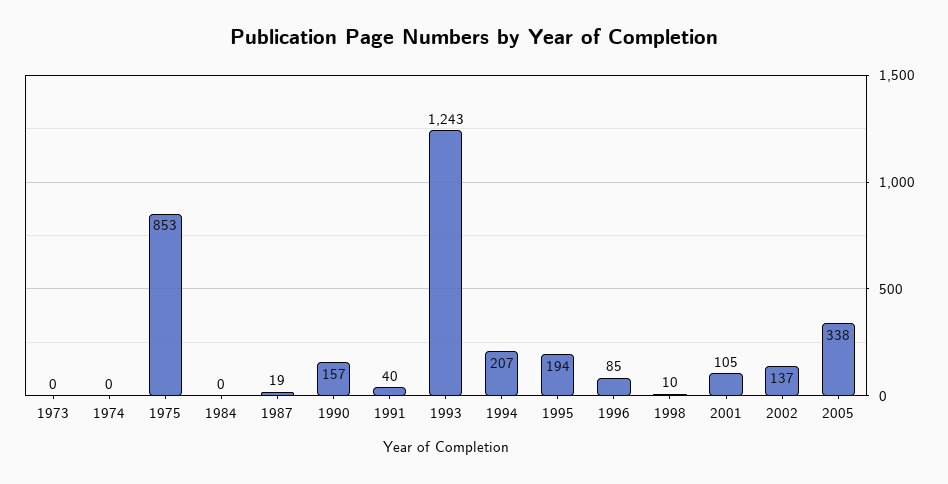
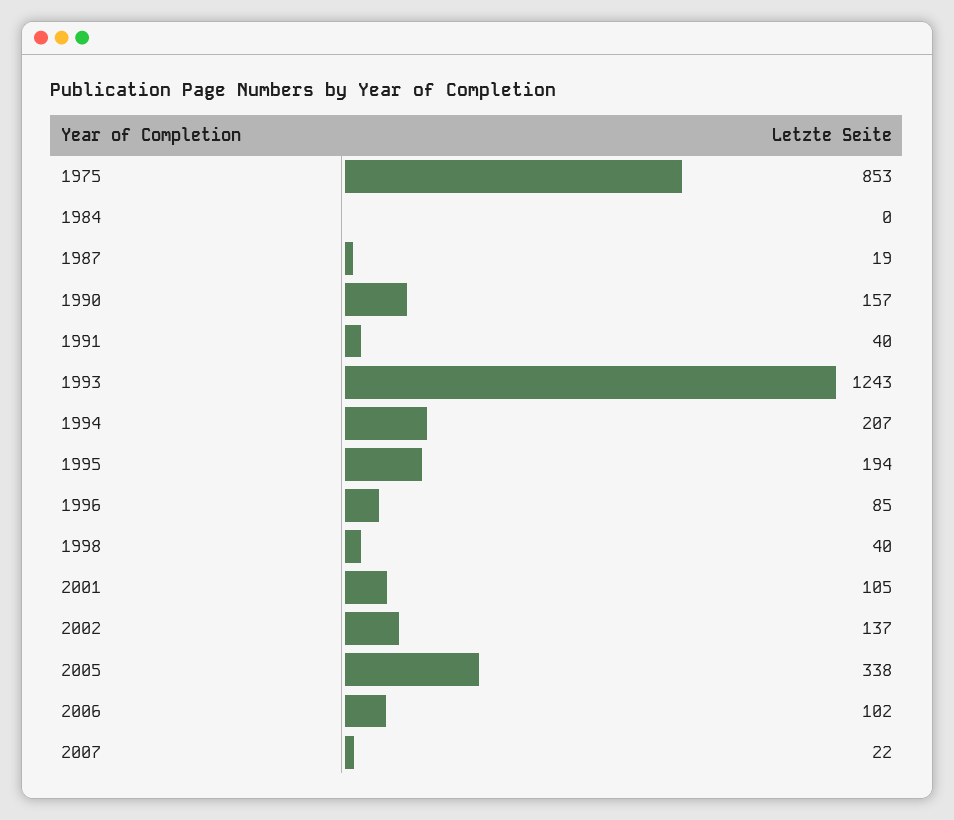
1973: 0 -> none
1974: 0 -> none
1998: 10 -> 40
2006: none -> 102
2007: none -> 22

